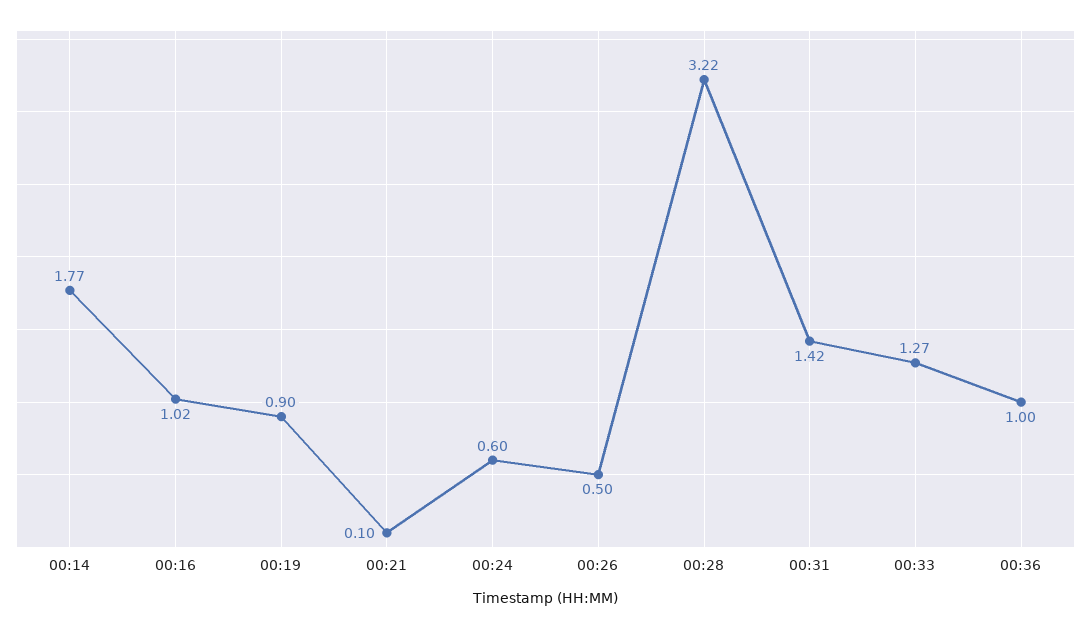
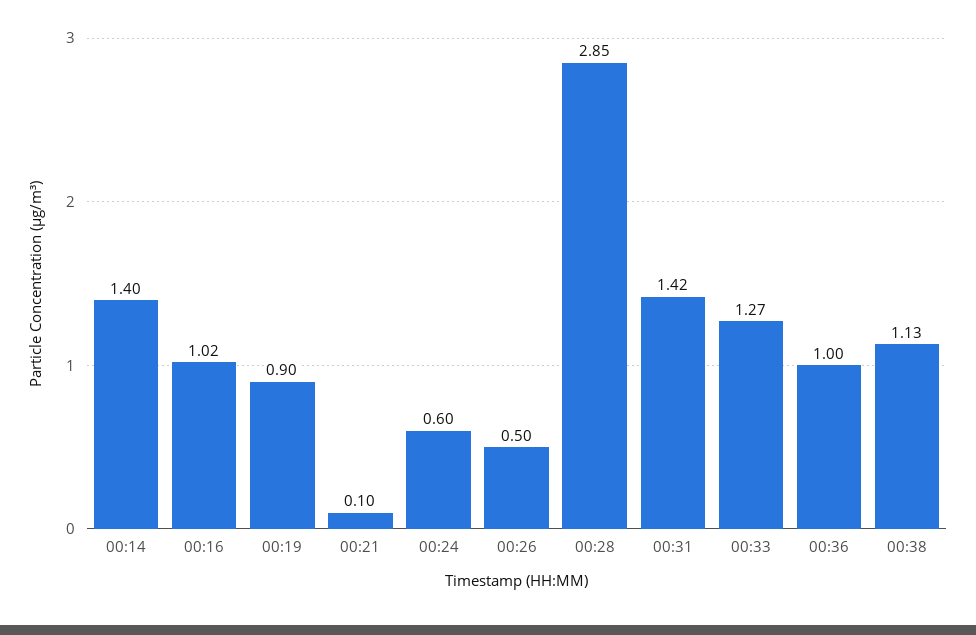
00:14: 1.77 -> 1.4
00:28: 3.22 -> 2.85
00:38: none -> 1.13

